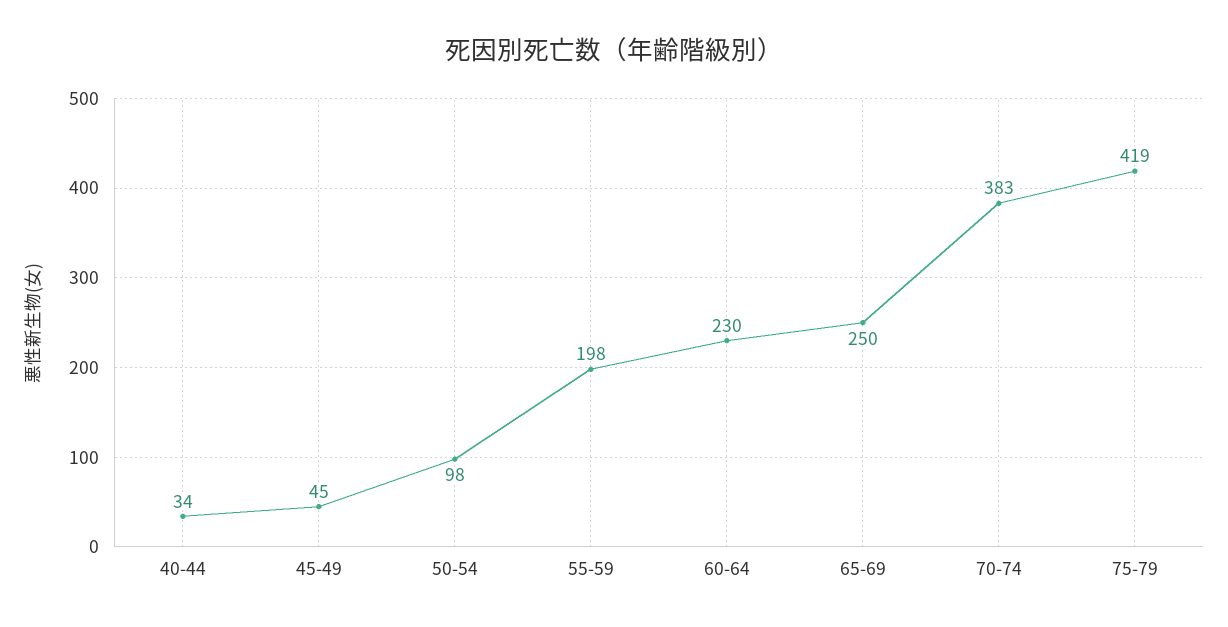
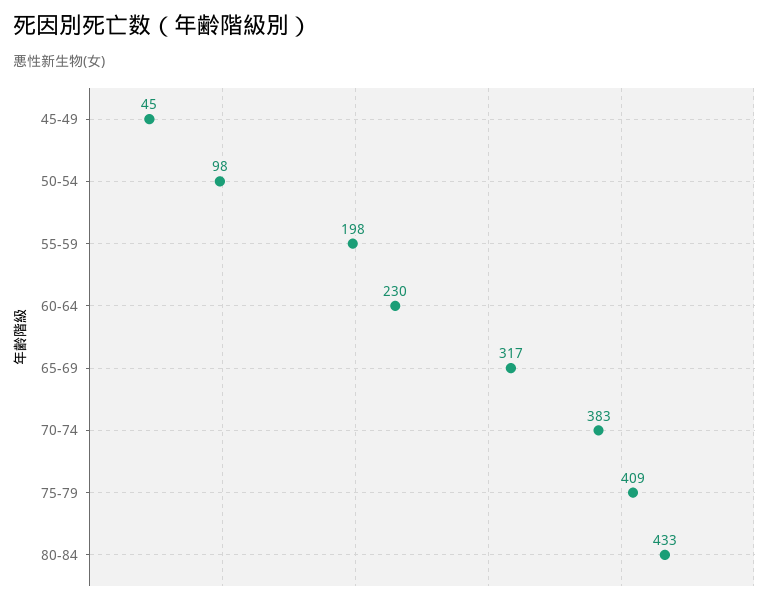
40-44: 34 -> none
65-69: 250 -> 317
75-79: 419 -> 409
80-84: none -> 433

